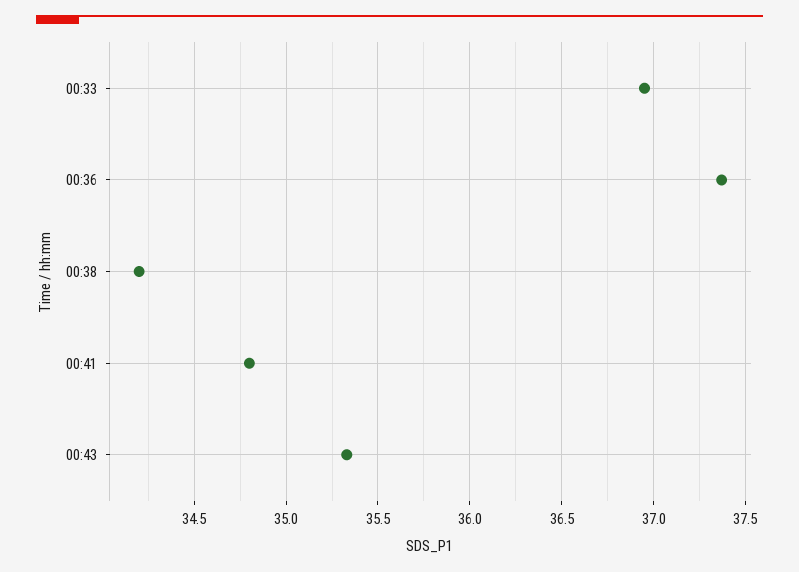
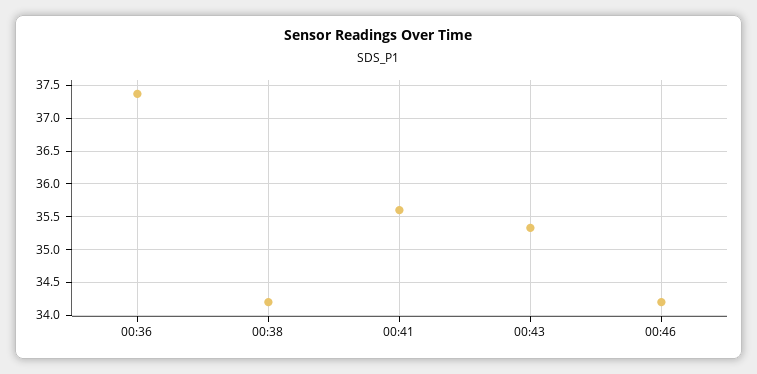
00:33: 36.95 -> none
00:41: 34.8 -> 35.6
00:46: none -> 34.2

